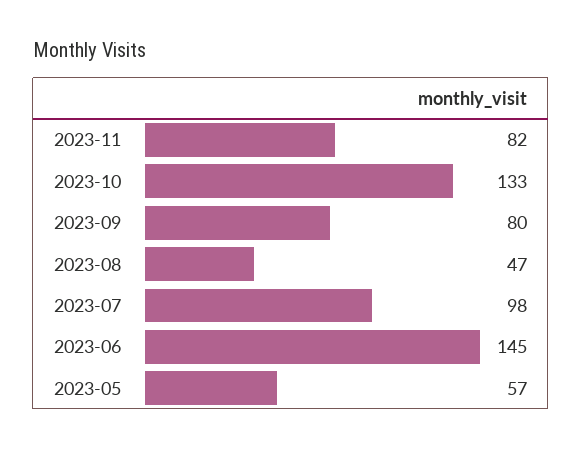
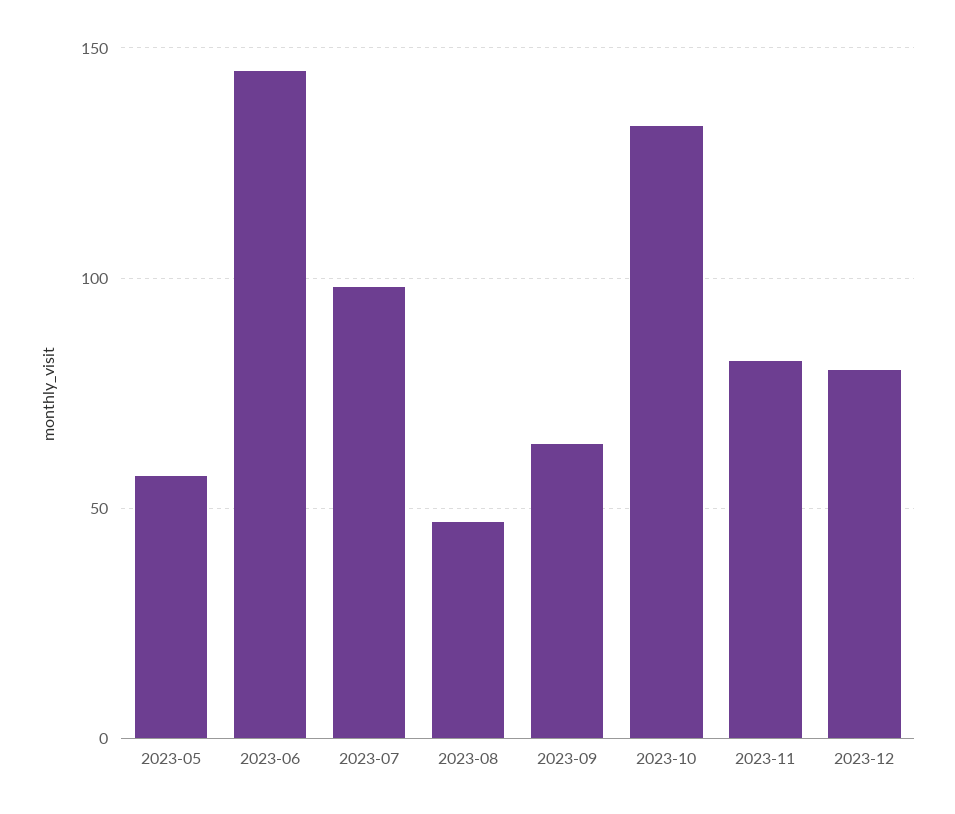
2023-09: 80 -> 65
2023-12: none -> 80

